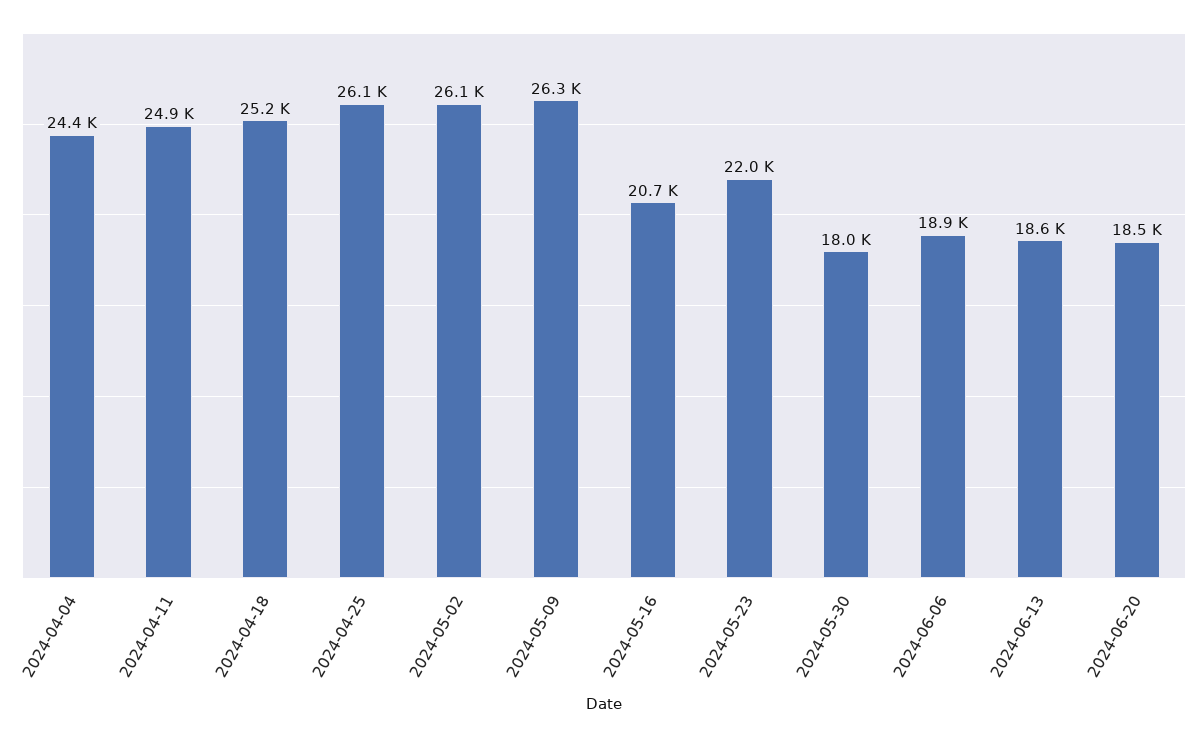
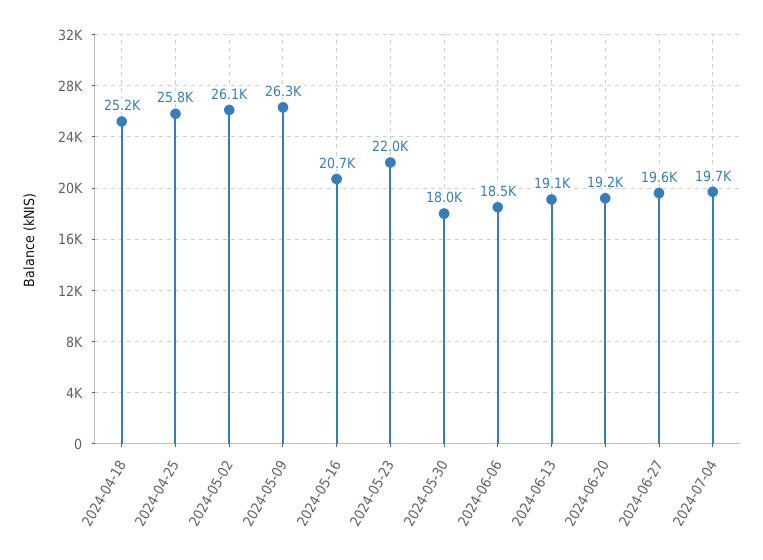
2024-04-04: 24400 -> none
2024-04-11: 24900 -> none
2024-04-25: 26100 -> 25800
2024-06-06: 18900 -> 18500
2024-06-13: 18600 -> 19100
2024-06-20: 18500 -> 19200
2024-06-27: none -> 19600
2024-07-04: none -> 19700

